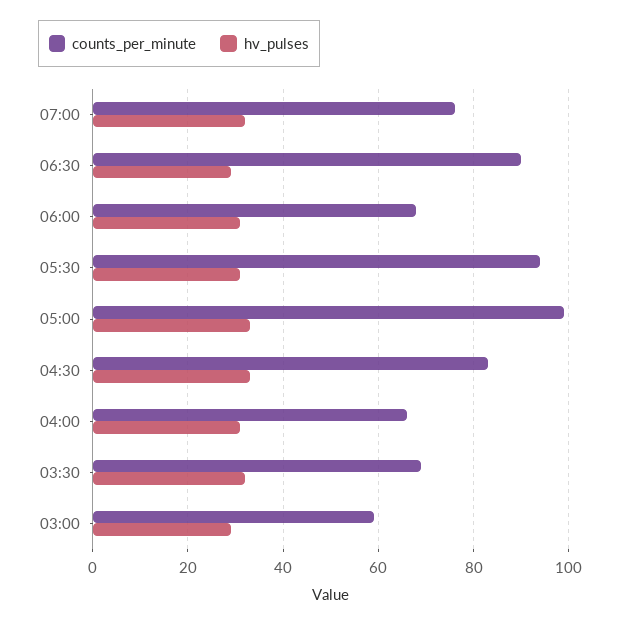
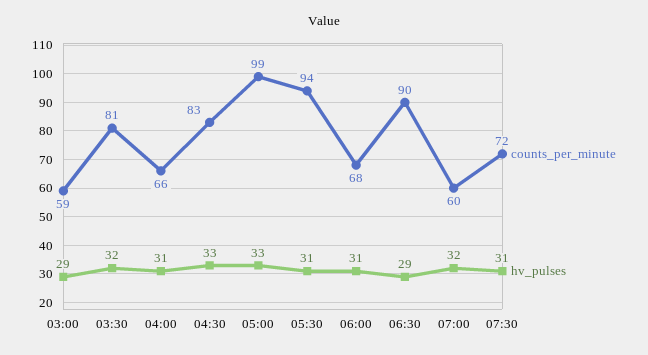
counts_per_minute, 07:00: 75 -> 60
counts_per_minute, 03:30: 70 -> 81
counts_per_minute, 07:30: none -> 72
hv_pulses, 07:30: none -> 31

